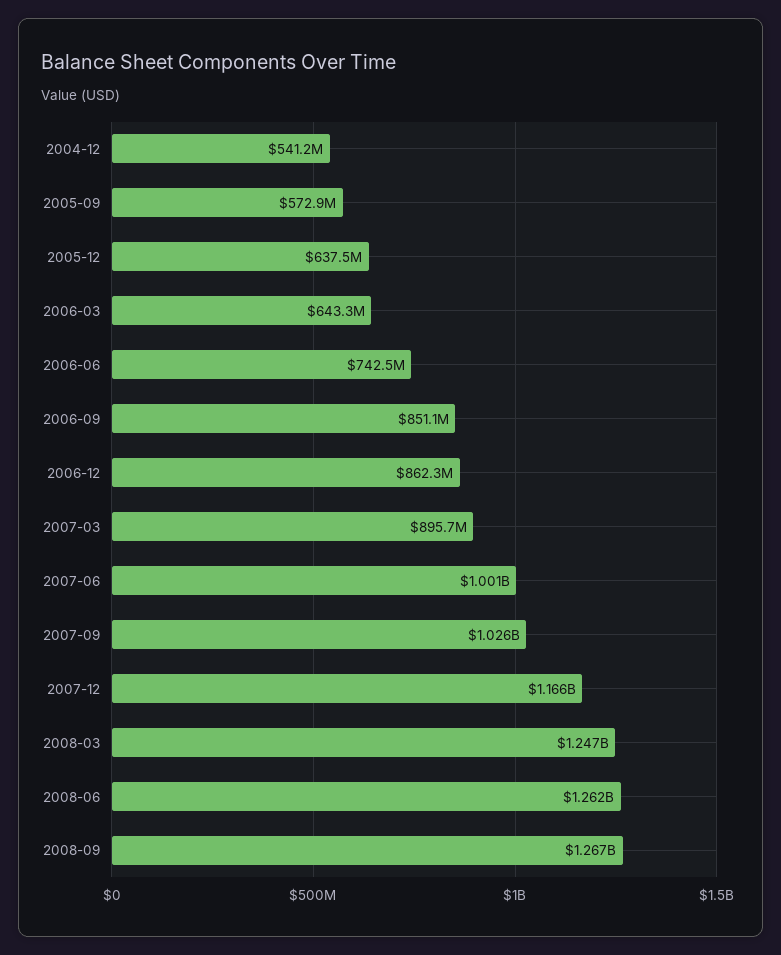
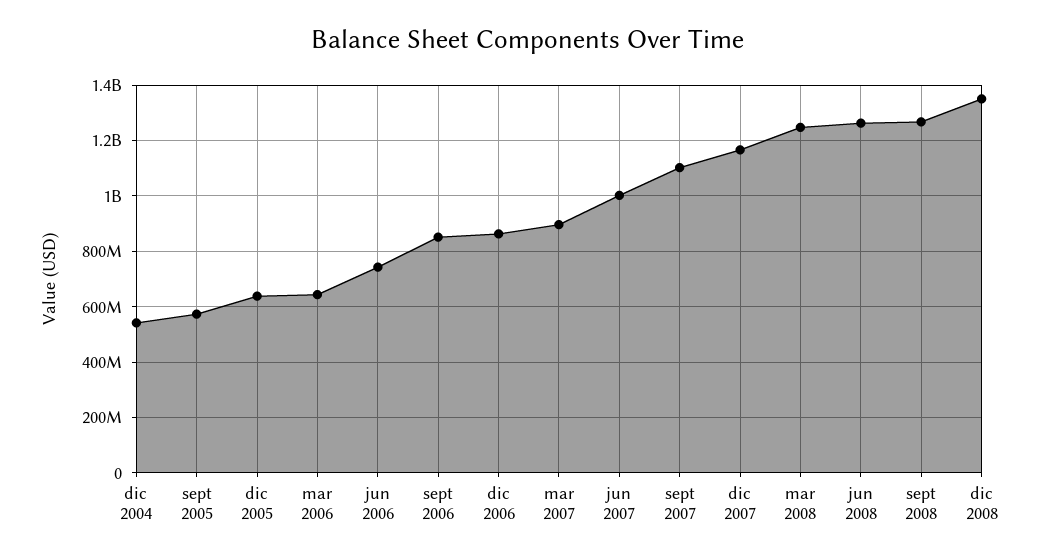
2007-09: 1026000000 -> 1100000000
dic 2008: none -> 1350000000

